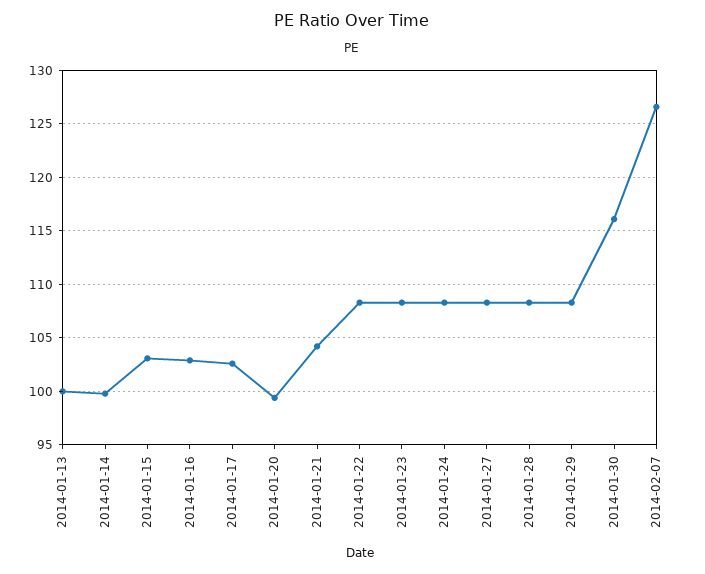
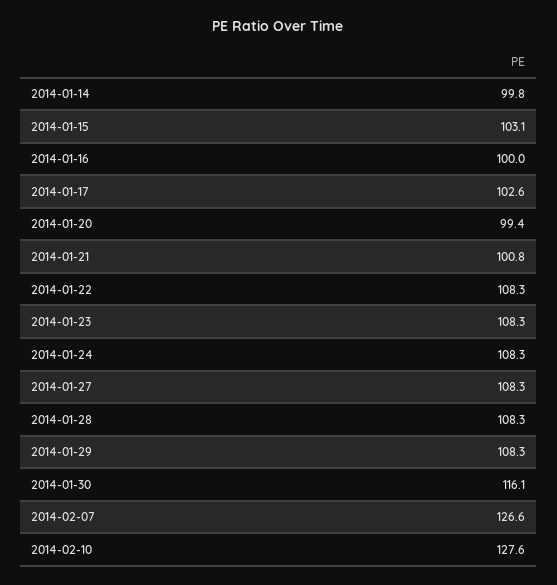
2014-01-13: 100 -> none
2014-01-16: 103 -> 100
2014-01-21: 104 -> 100.8
2014-02-10: none -> 127.6

